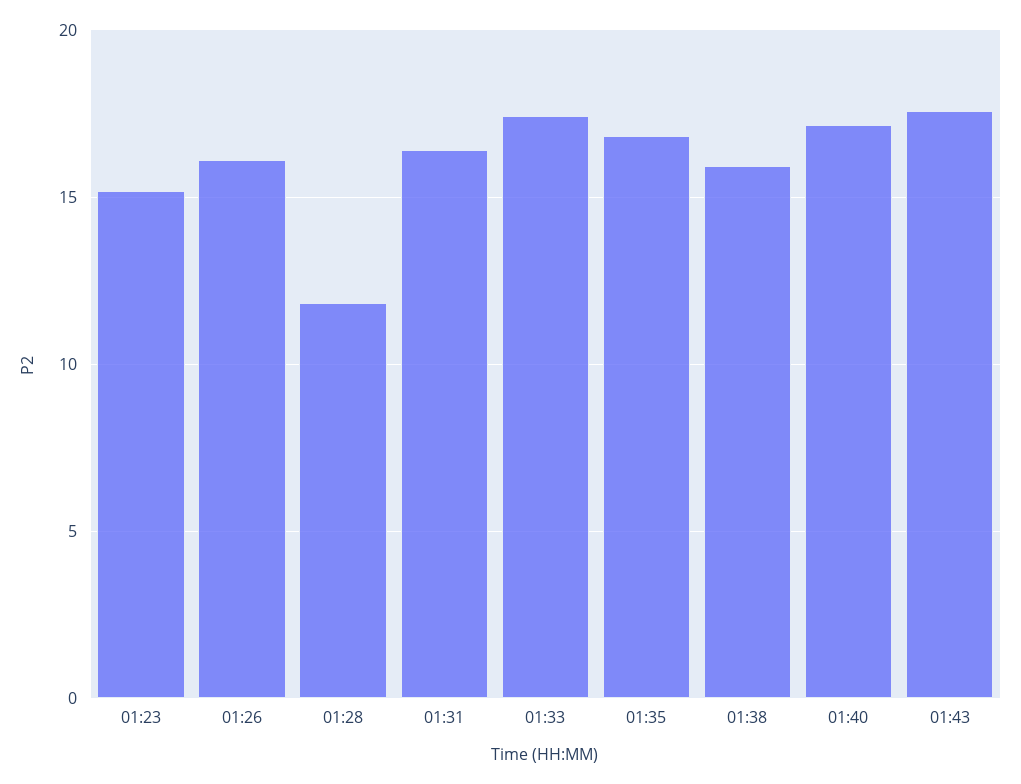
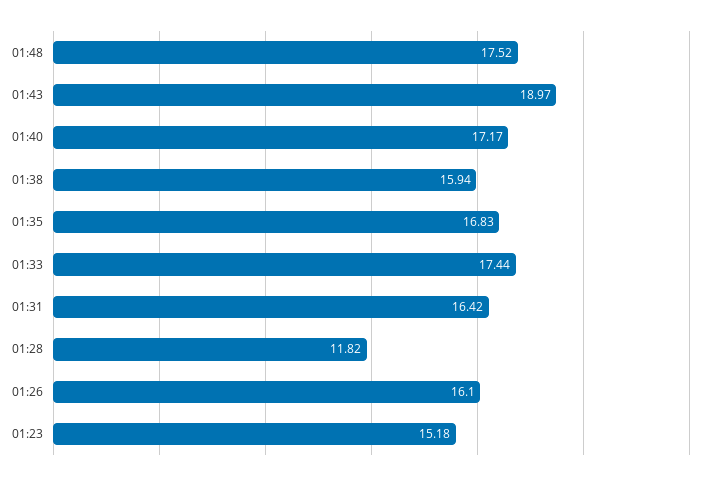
01:43: 17.5 -> 18.97
01:48: none -> 17.52

